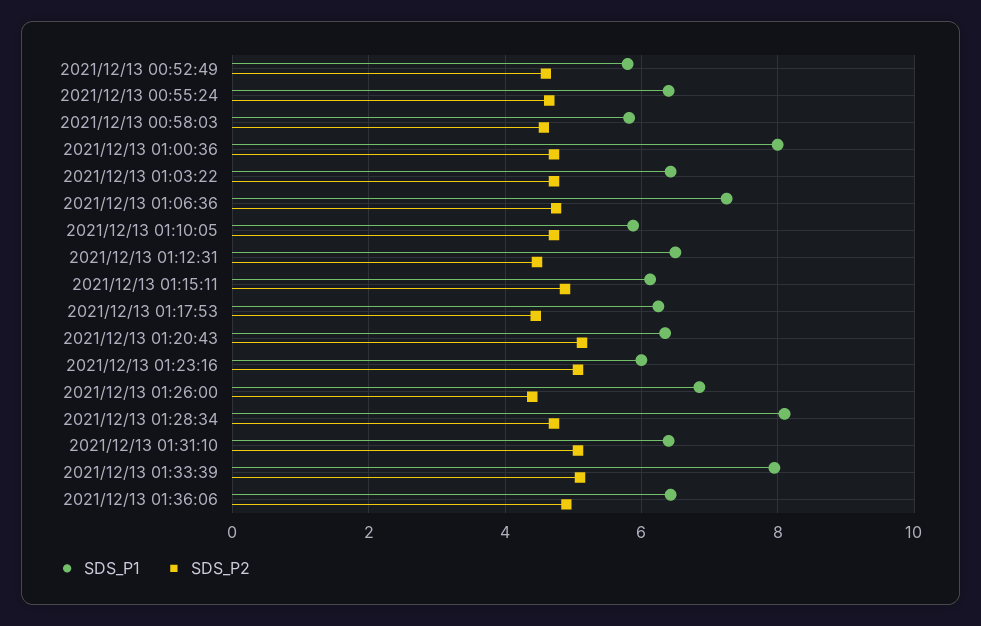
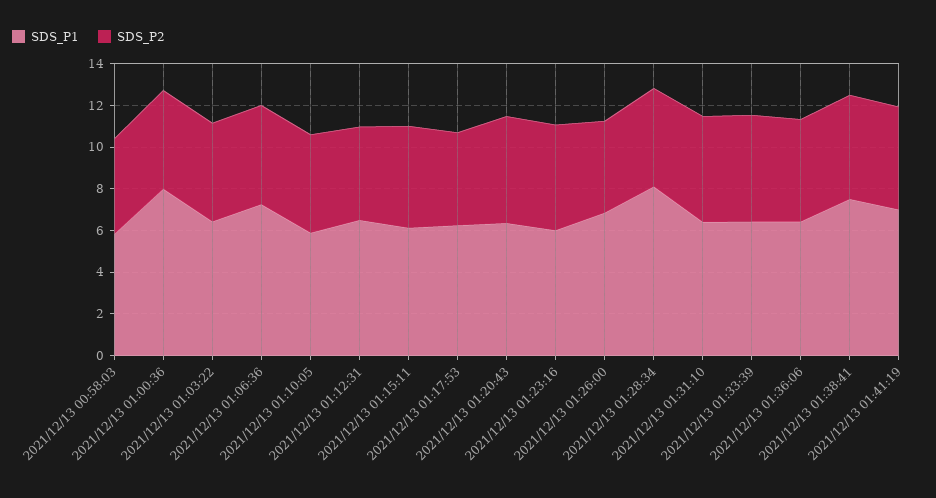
SDS_P1, 2021/12/13 00:52:49: 5.8 -> none
SDS_P2, 2021/12/13 00:52:49: 4.6 -> none
SDS_P1, 2021/12/13 00:55:24: 6.4 -> none
SDS_P2, 2021/12/13 00:55:24: 4.6 -> none
SDS_P1, 2021/12/13 01:33:39: 8 -> 6.5
SDS_P1, 2021/12/13 01:38:41: none -> 7.5
SDS_P2, 2021/12/13 01:38:41: none -> 5
SDS_P1, 2021/12/13 01:41:19: none -> 7
SDS_P2, 2021/12/13 01:41:19: none -> 5

